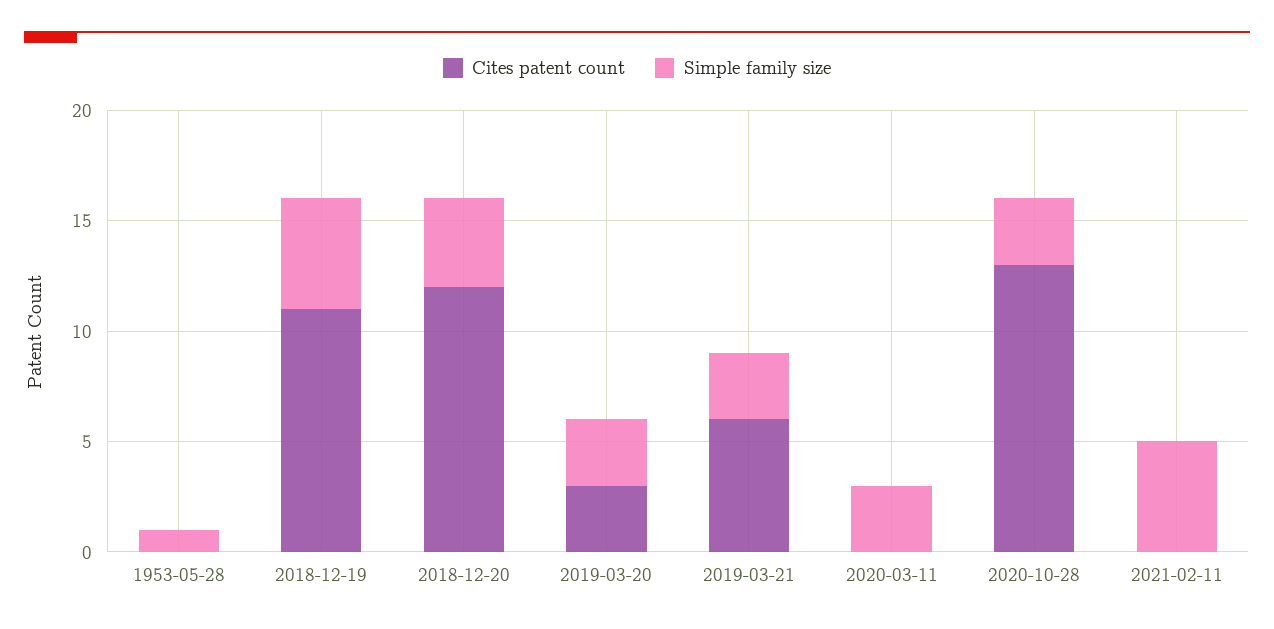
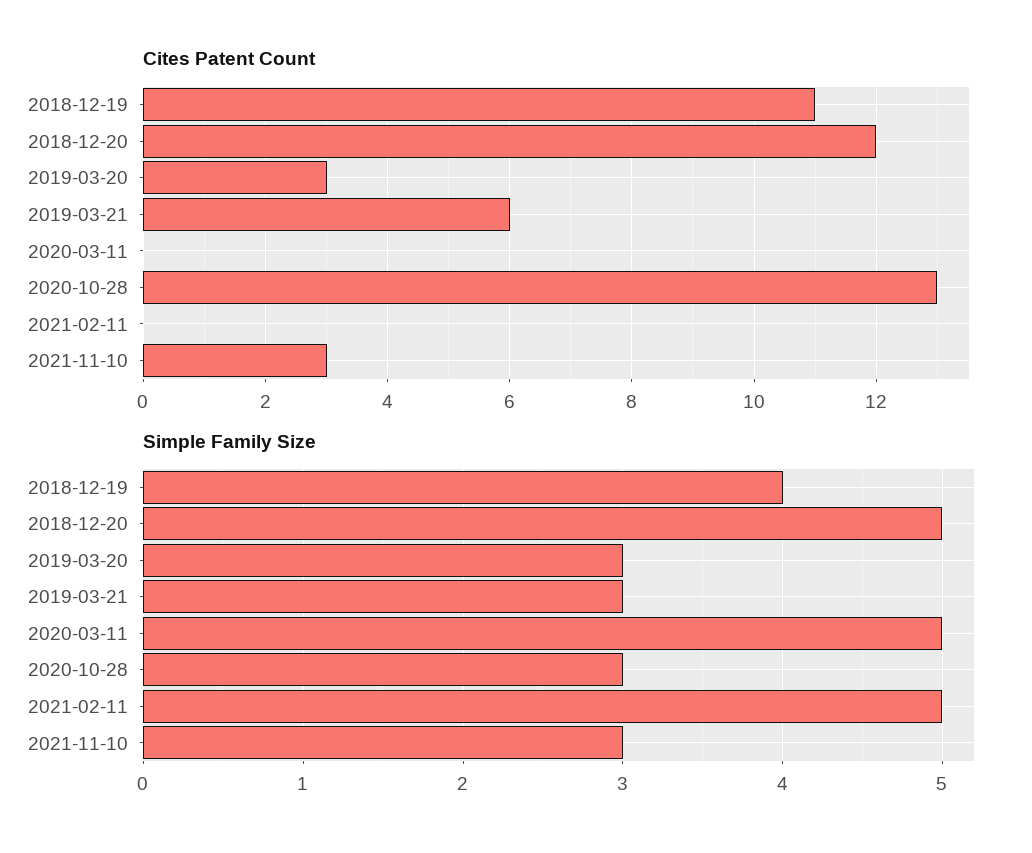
Cites patent count, 1953-05-28: 0 -> none
Simple family size, 1953-05-28: 1 -> none
Simple family size, 2018-12-19: 5 -> 4
Simple family size, 2018-12-20: 4 -> 5
Simple family size, 2020-03-11: 3 -> 5
Cites patent count, 2021-11-10: none -> 3
Simple family size, 2021-11-10: none -> 3

